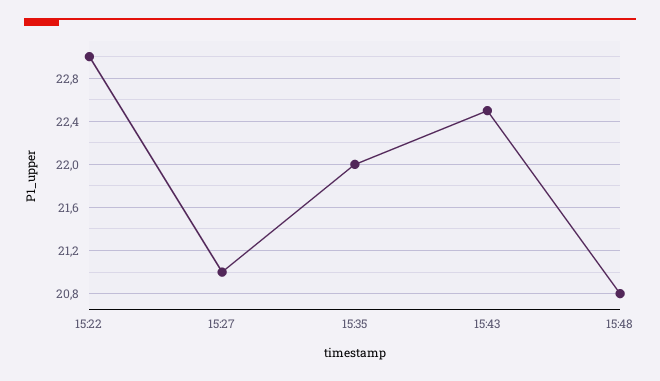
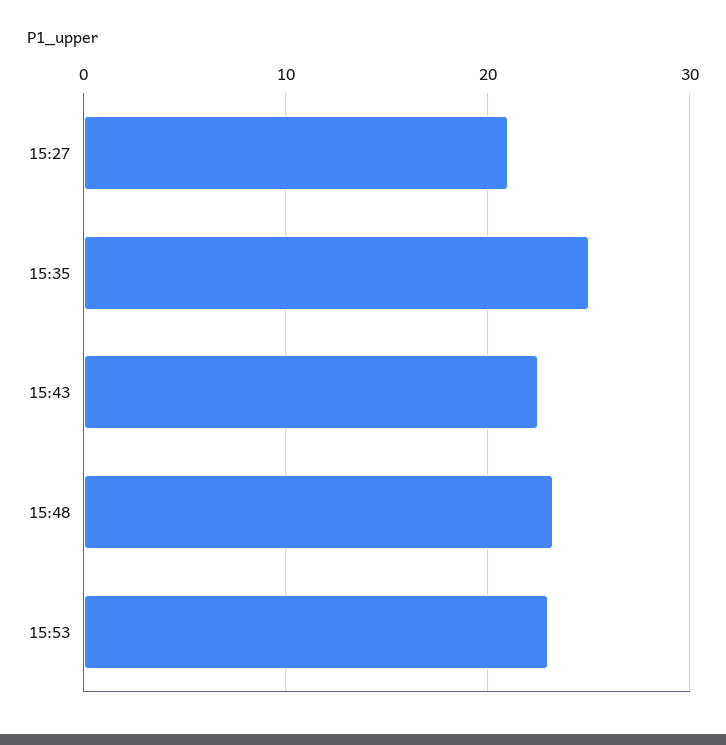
15:22: 23 -> none
15:35: 22 -> 25
15:48: 20.8 -> 23
15:53: none -> 23

